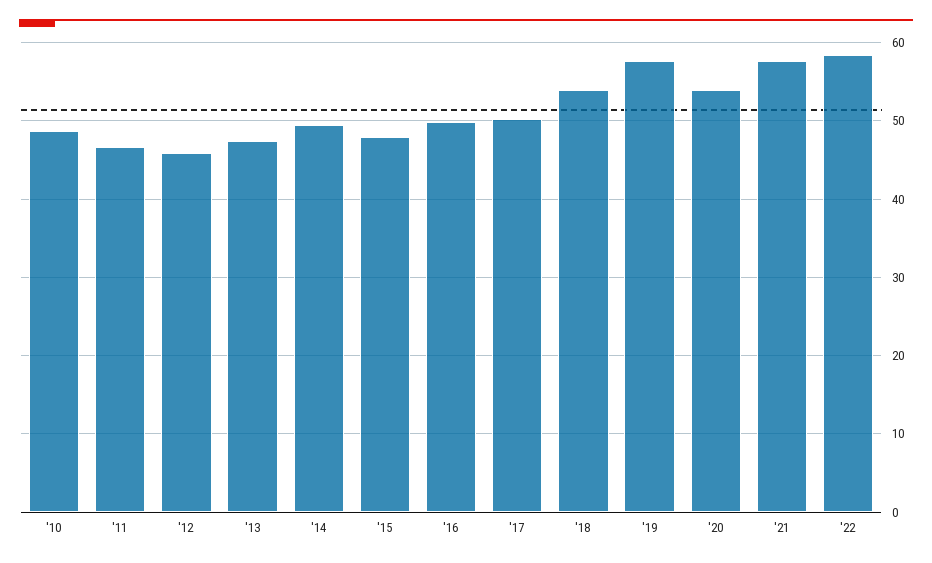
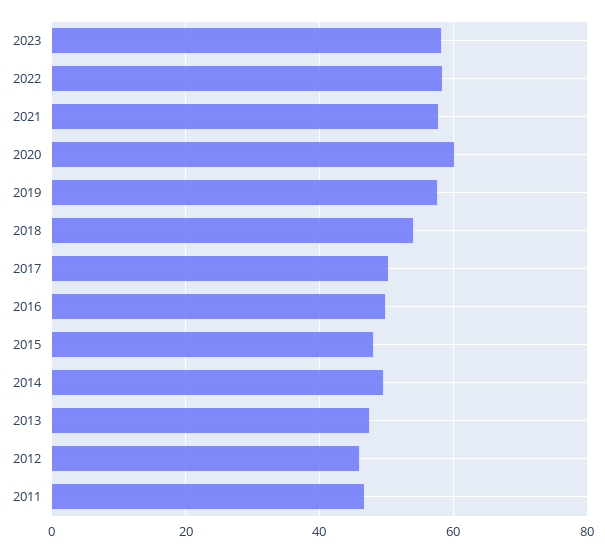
'10: 49 -> none
'20: 54 -> 60
2023: none -> 58

